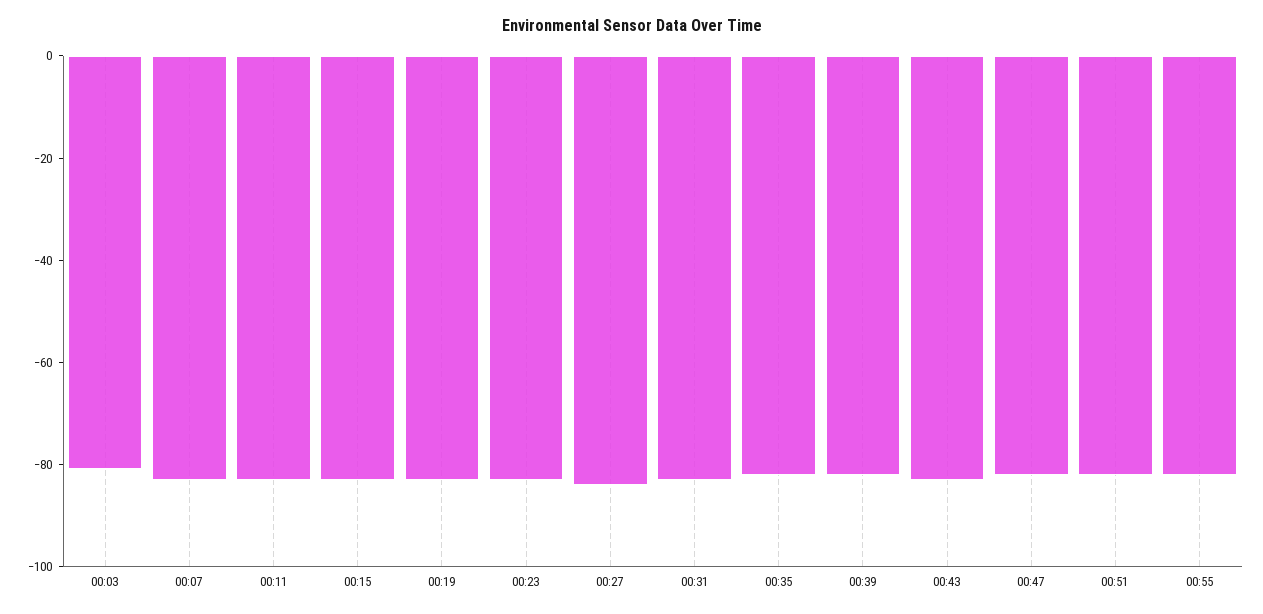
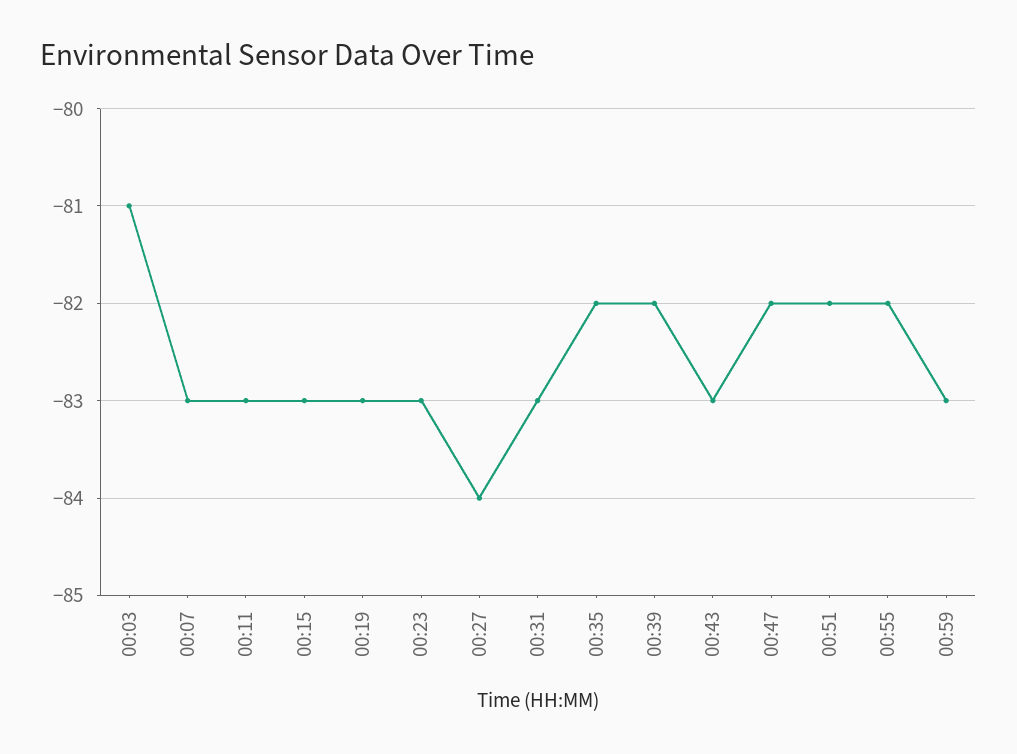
00:59: none -> -83

